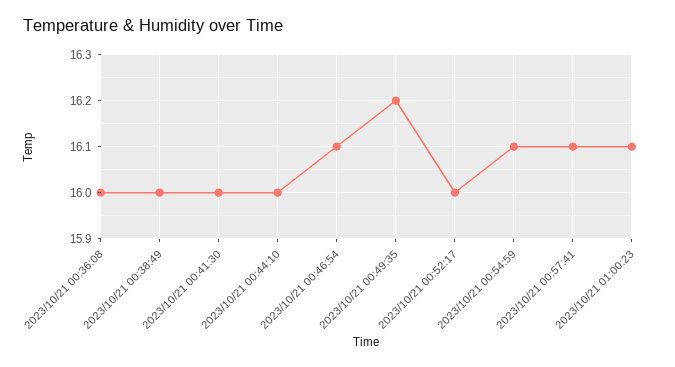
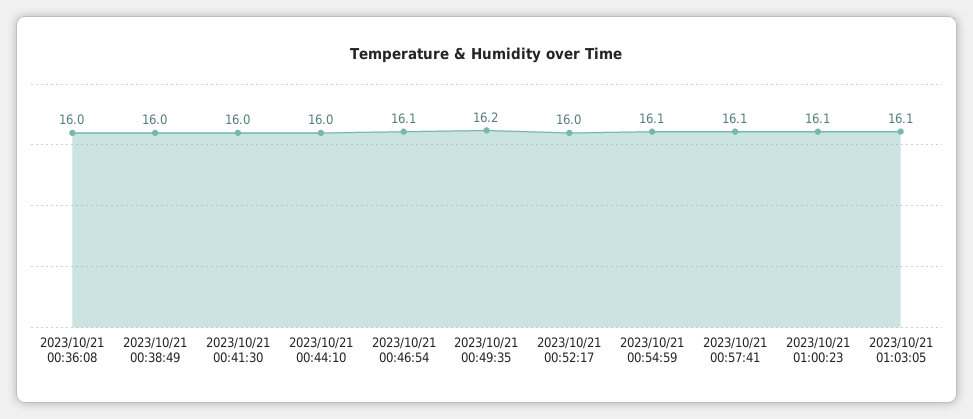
2023/10/21 01:03:05: none -> 16.1

